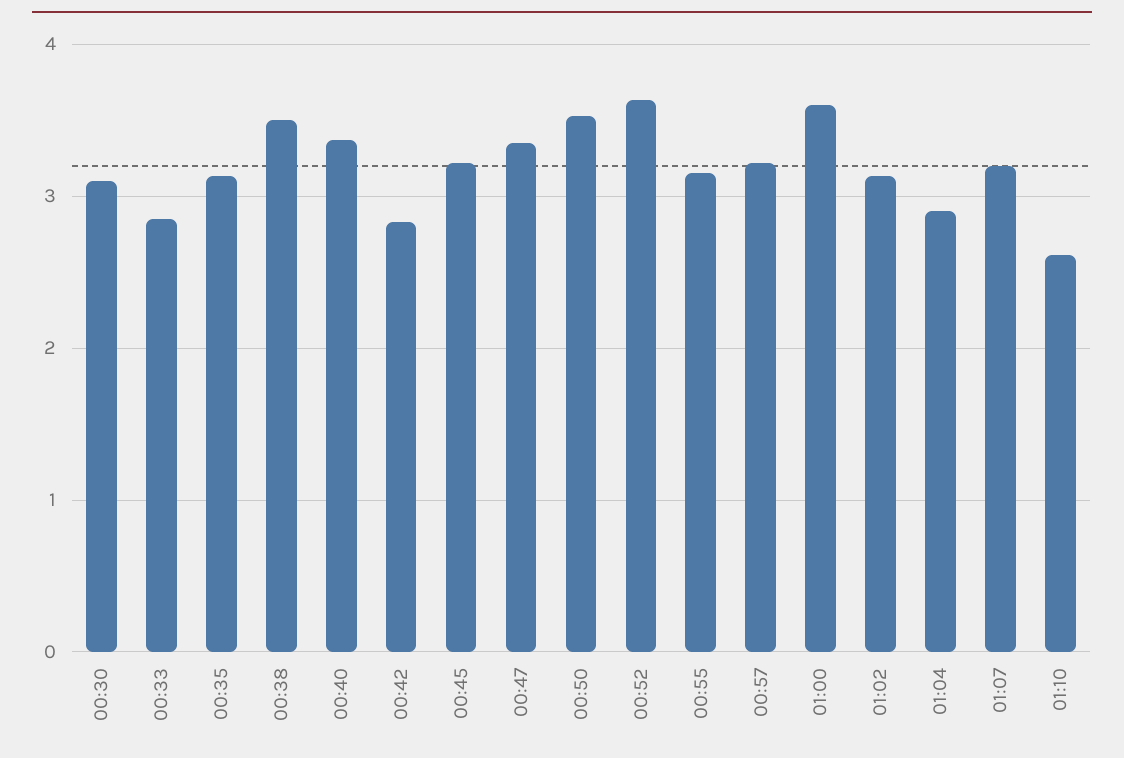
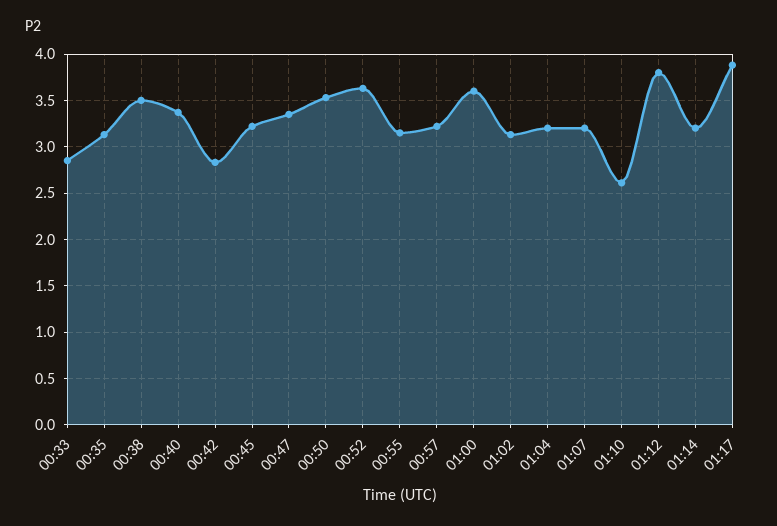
00:30: 3.1 -> none
01:04: 2.9 -> 3.2
01:12: none -> 3.8
01:14: none -> 3.2
01:17: none -> 3.9

